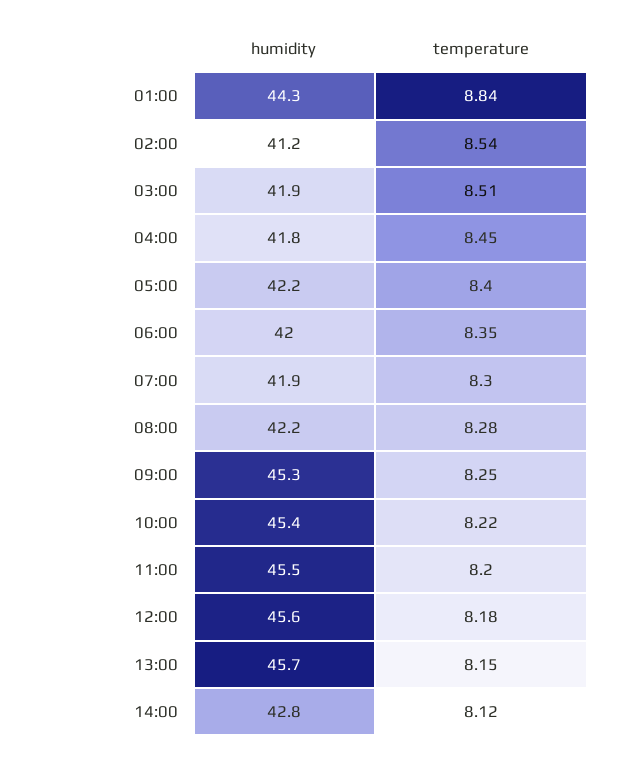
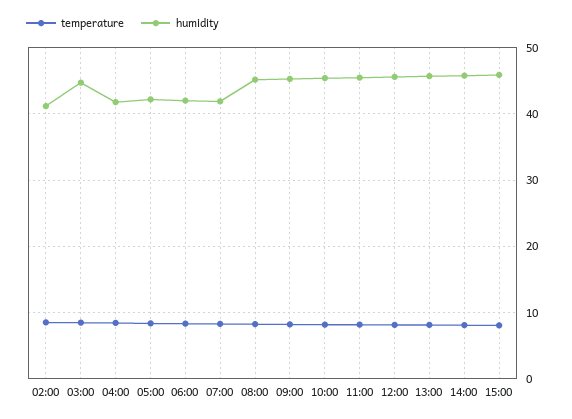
humidity, 01:00: 44.3 -> none
temperature, 01:00: 8.84 -> none
humidity, 03:00: 41.9 -> 45
humidity, 08:00: 42.2 -> 45
humidity, 14:00: 42.8 -> 46
temperature, 15:00: none -> 8
humidity, 15:00: none -> 46

